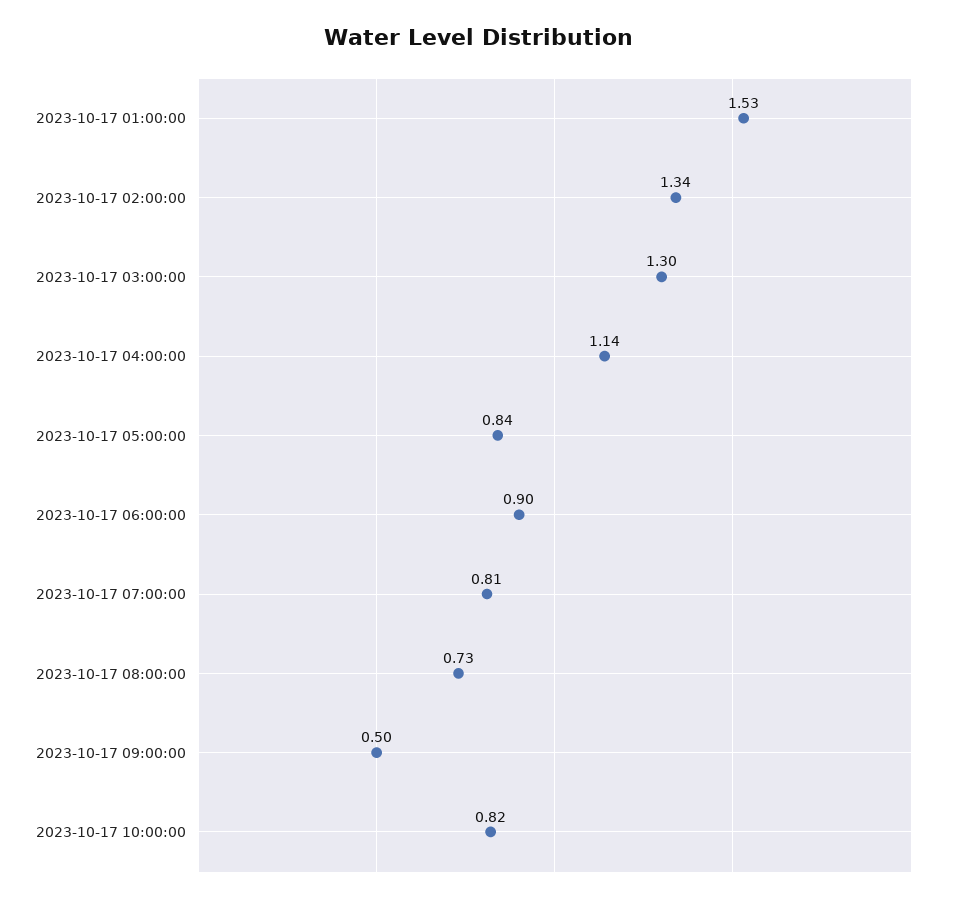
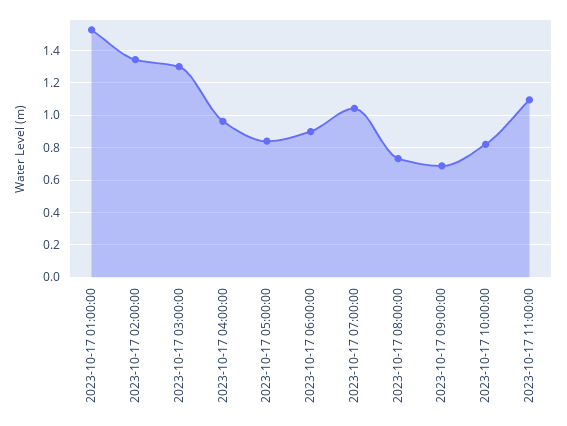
2023-10-17 04:00:00: 1.14 -> 0.95
2023-10-17 07:00:00: 0.81 -> 1.05
2023-10-17 09:00:00: 0.5 -> 0.7
2023-10-17 11:00:00: none -> 1.1

